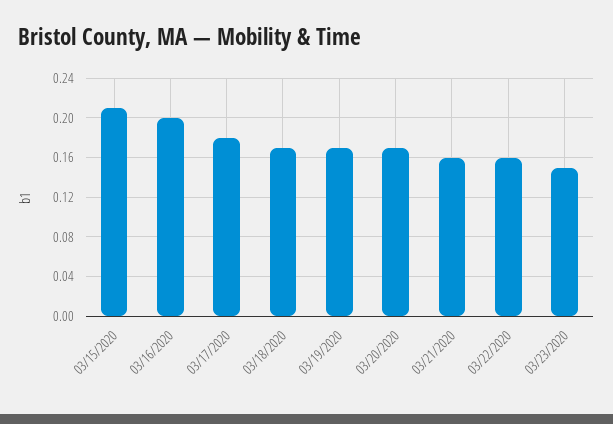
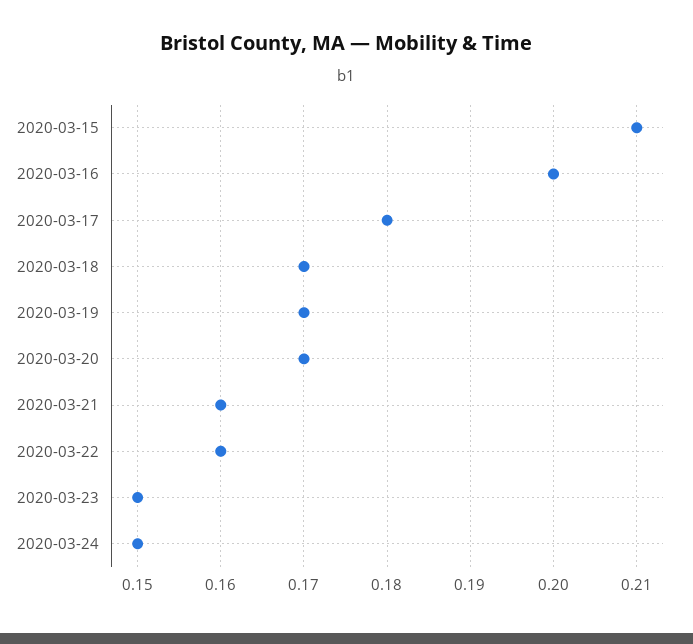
2020-03-24: none -> 0.15

